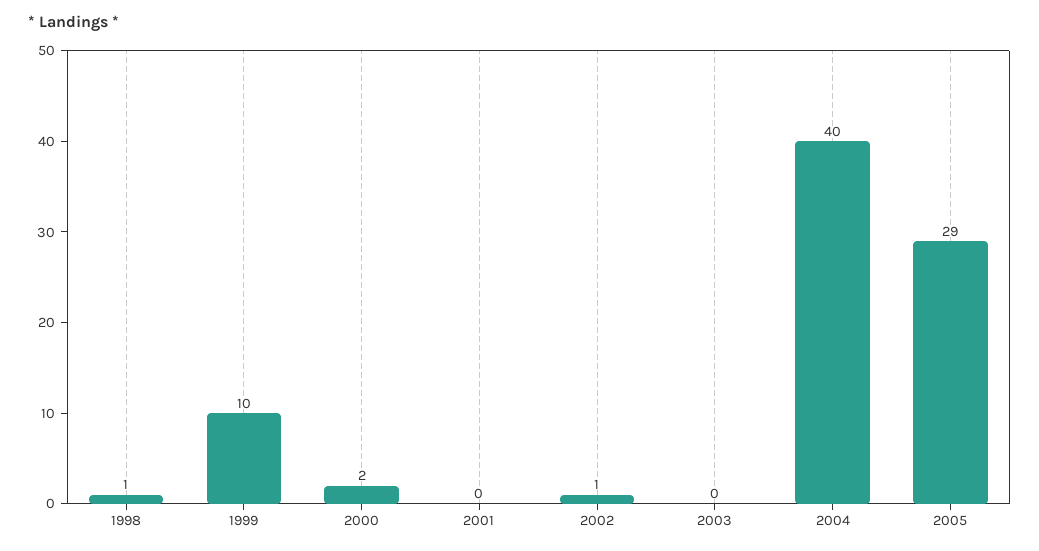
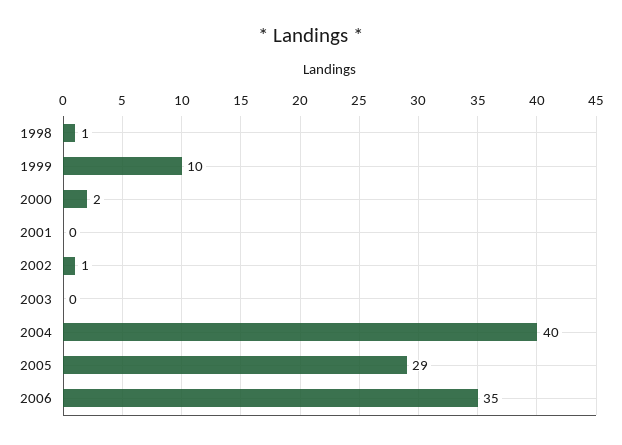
2006: none -> 35

